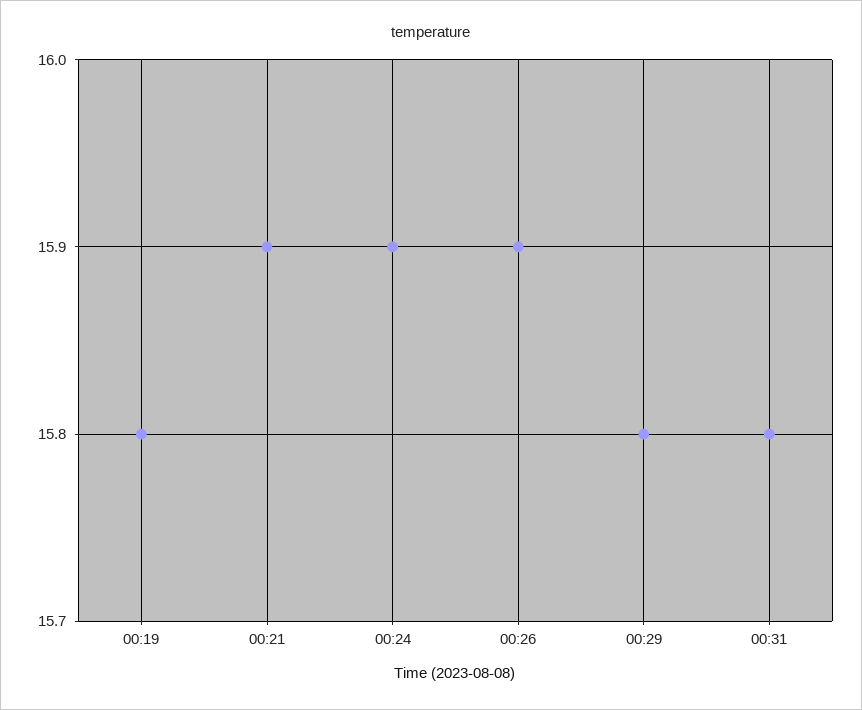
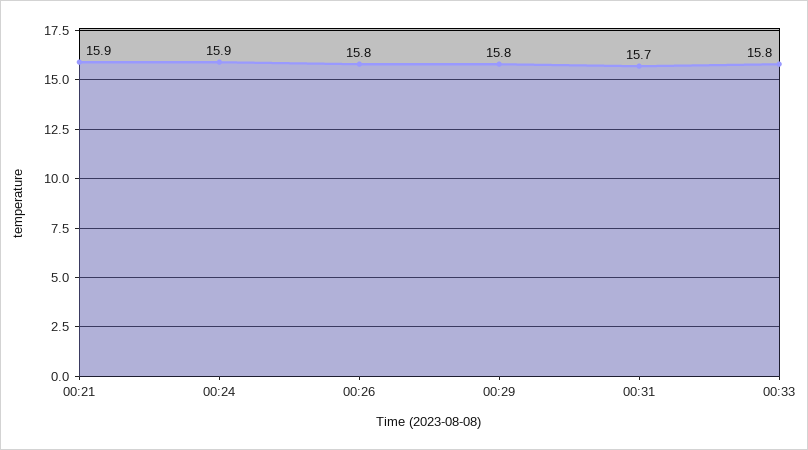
00:19: 15.8 -> none
00:26: 15.9 -> 15.8
00:31: 15.8 -> 15.7
00:33: none -> 15.8

